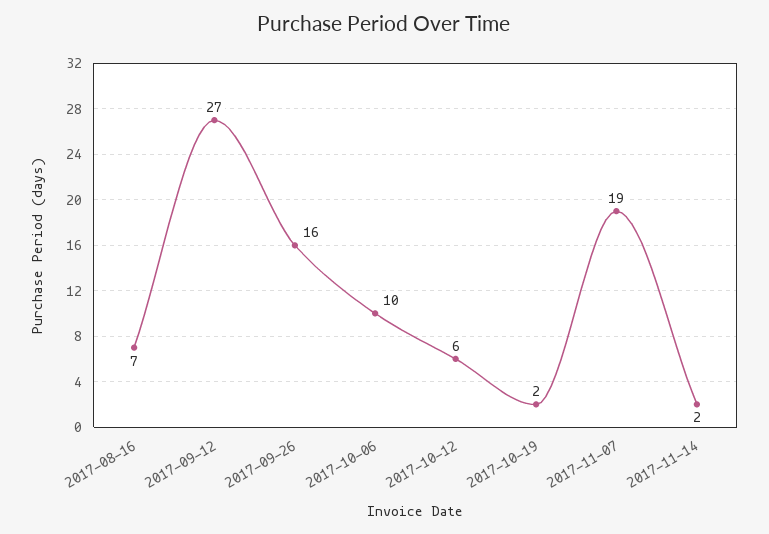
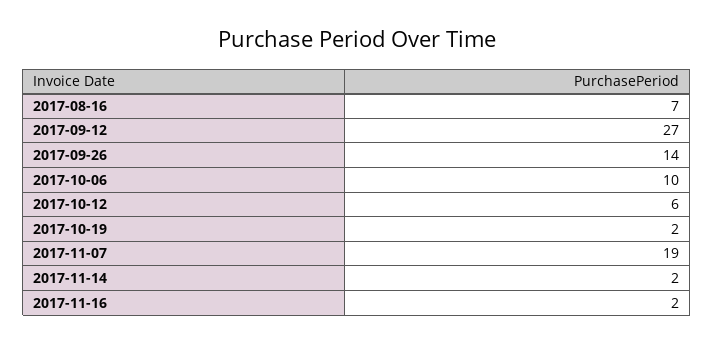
2017-09-26: 16 -> 14
2017-11-16: none -> 2

